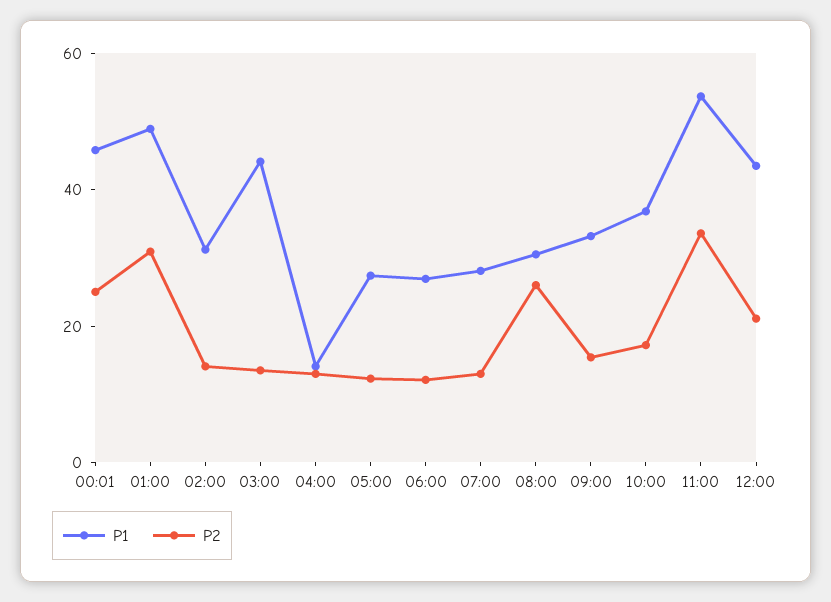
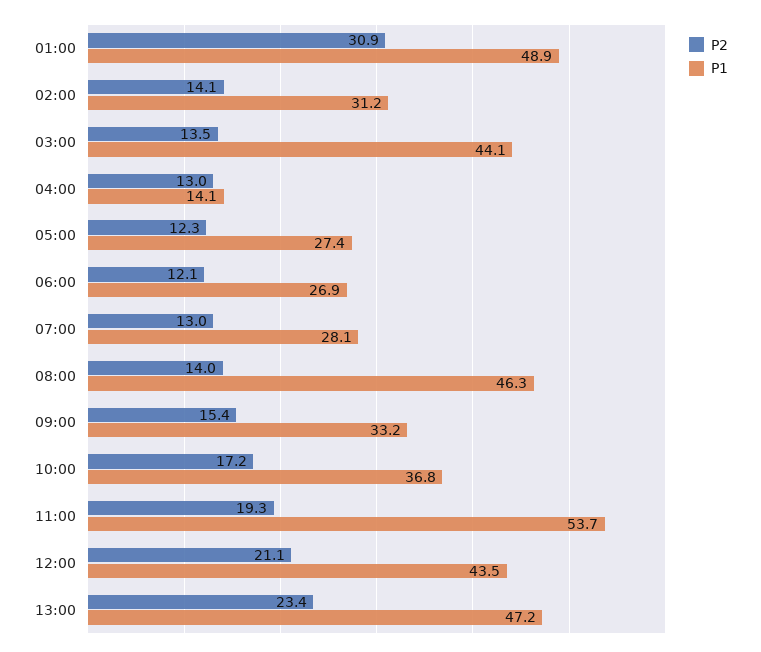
P1, 00:01: 45 -> none
P2, 00:01: 25 -> none
P1, 08:00: 30 -> 46.3
P2, 08:00: 25 -> 14
P2, 11:00: 35 -> 19.3
P2, 13:00: none -> 23.4
P1, 13:00: none -> 47.2

